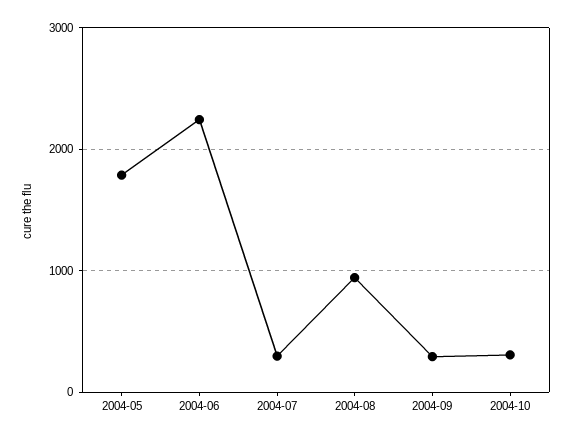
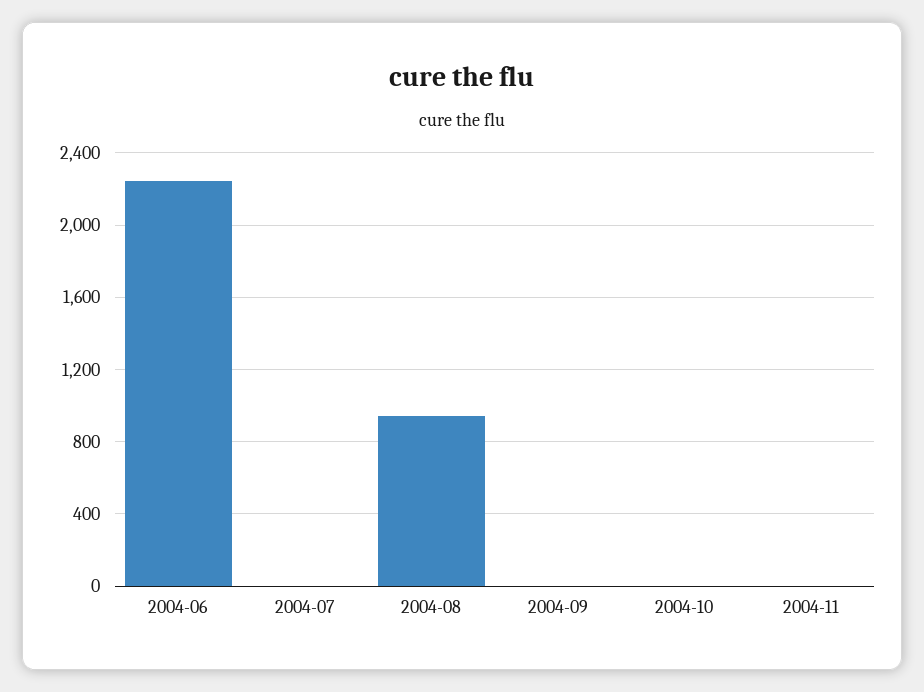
2004-05: 1800 -> none
2004-07: 300 -> 0
2004-09: 300 -> 0
2004-10: 300 -> 0
2004-11: none -> 0

